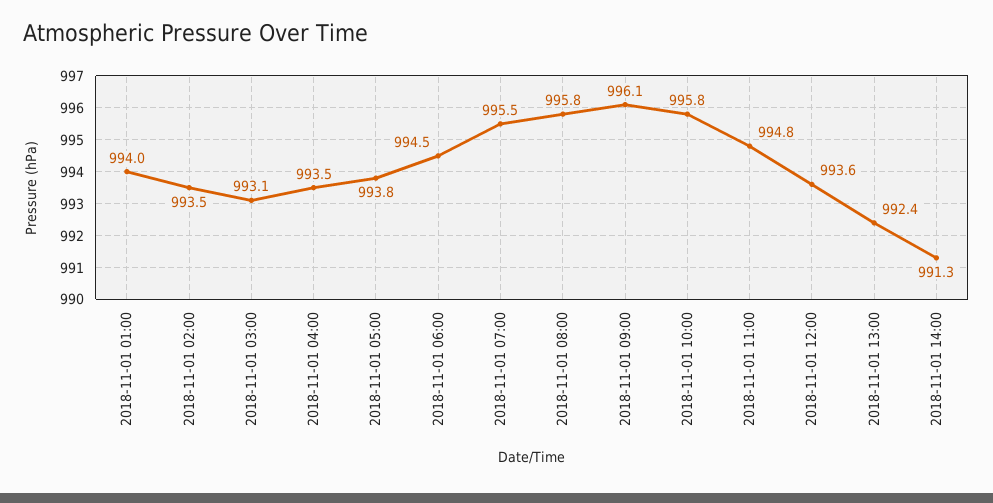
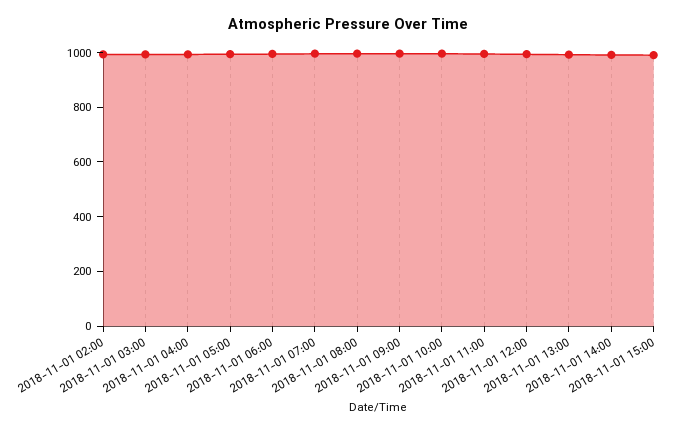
2018-11-01 01:00: 994 -> none
2018-11-01 15:00: none -> 1000

